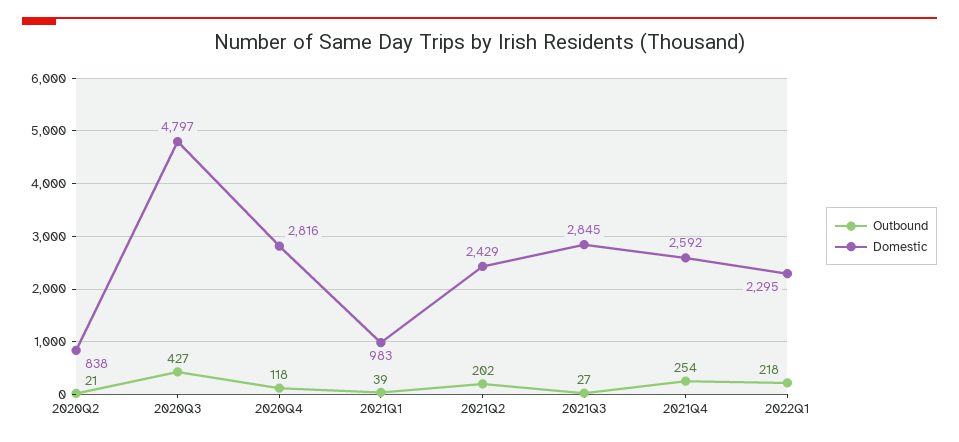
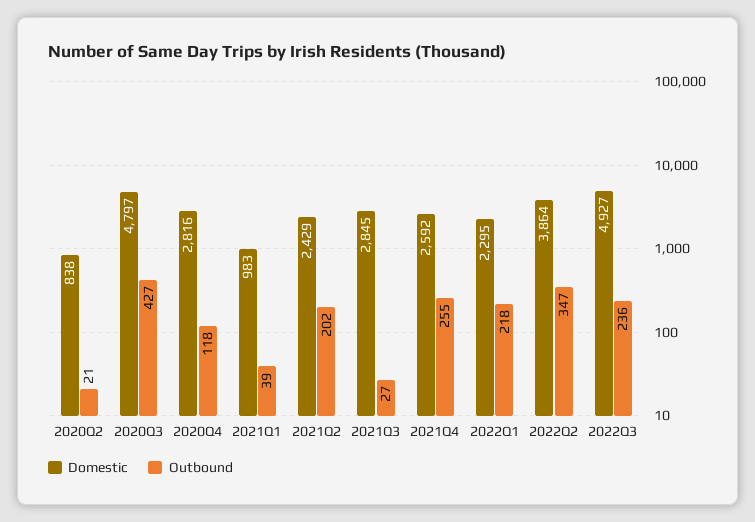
Outbound, 2021Q4: 254 -> 255
Domestic, 2022Q2: none -> 3864
Outbound, 2022Q2: none -> 347
Domestic, 2022Q3: none -> 4927
Outbound, 2022Q3: none -> 236

